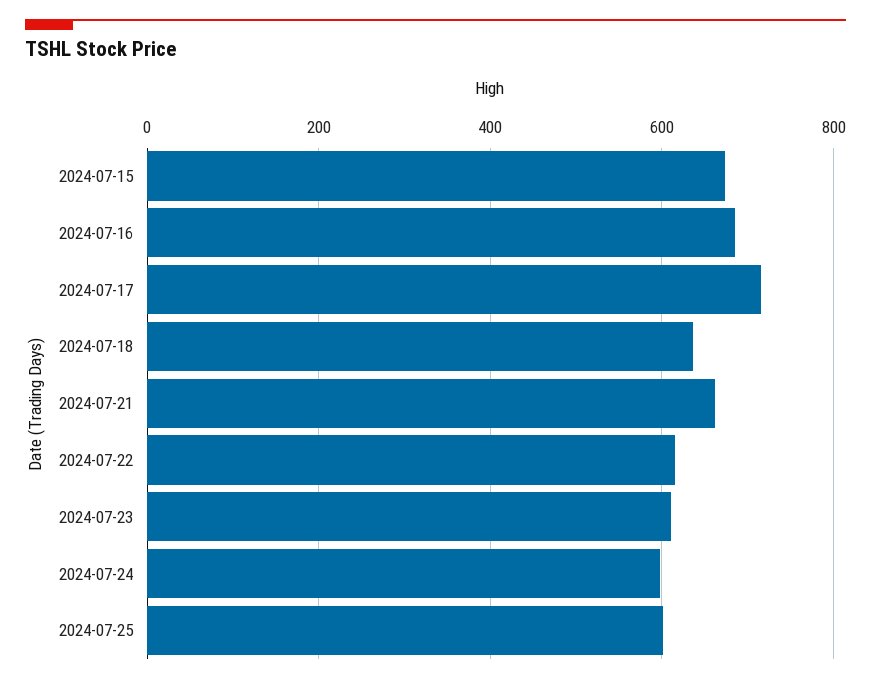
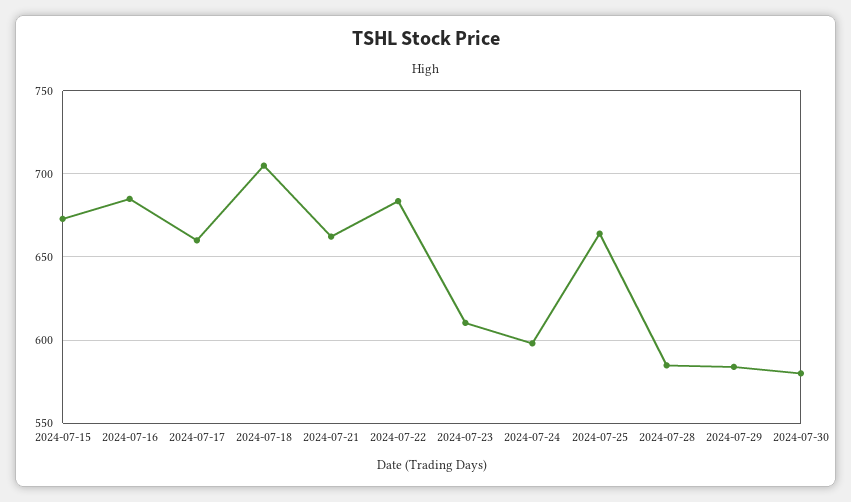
2024-07-17: 720 -> 660
2024-07-18: 640 -> 705
2024-07-22: 620 -> 685
2024-07-25: 600 -> 665
2024-07-28: none -> 585
2024-07-29: none -> 585
2024-07-30: none -> 580

